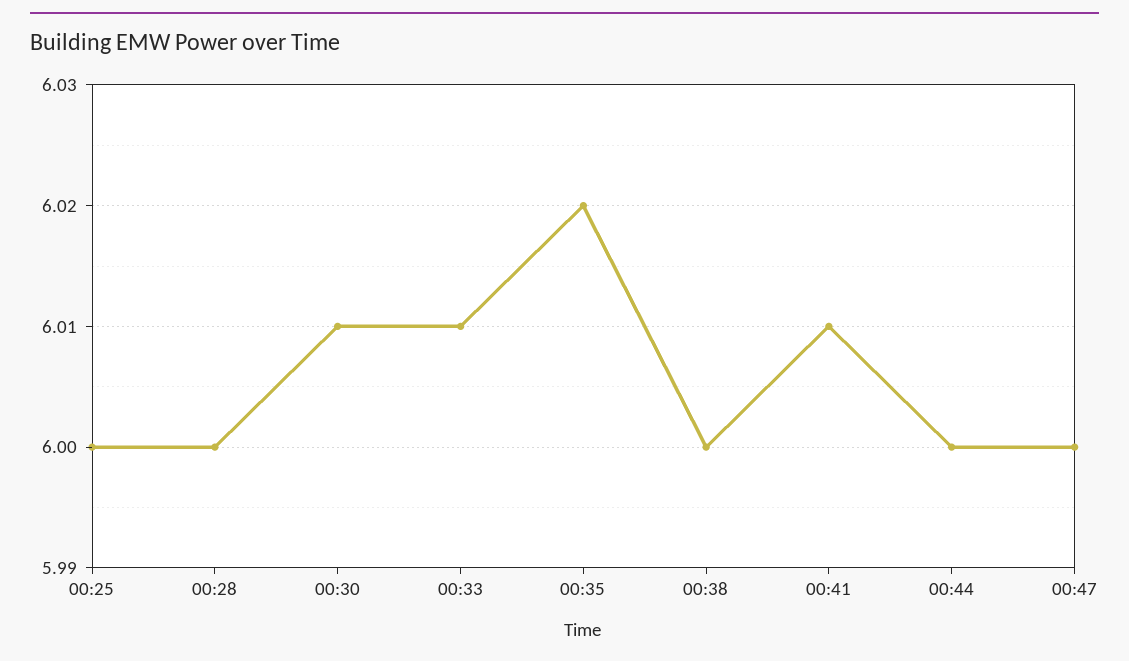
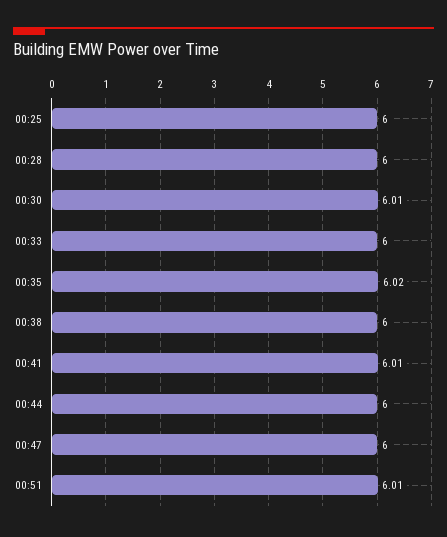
00:33: 6.01 -> 6
00:51: none -> 6.01

